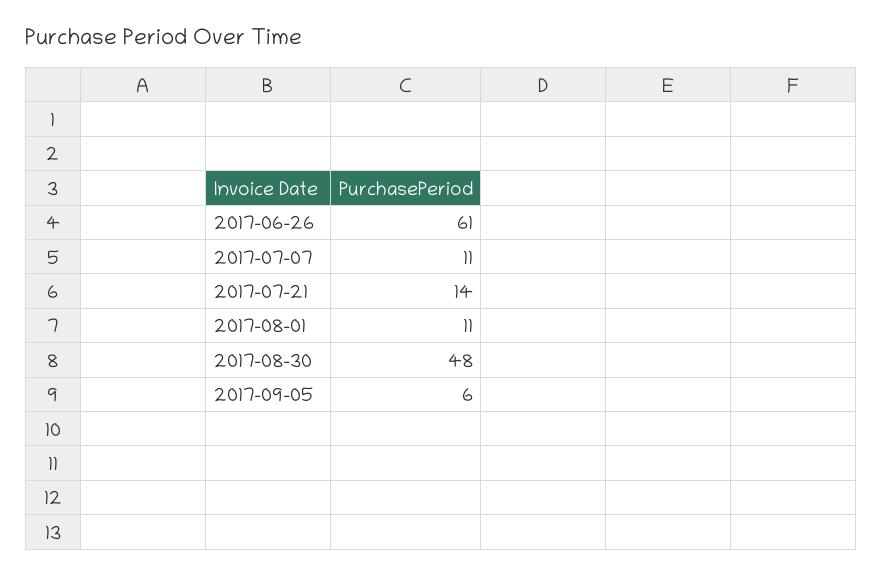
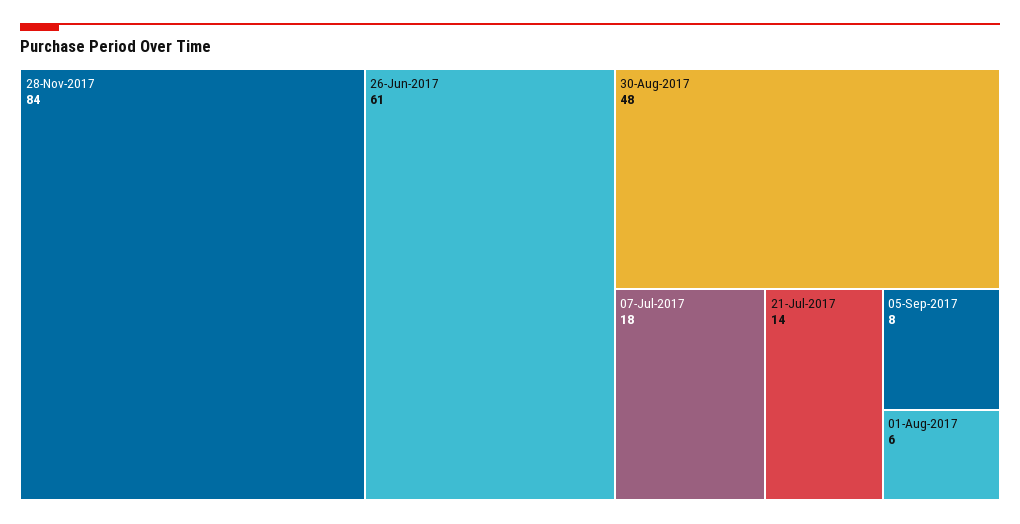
2017-07-07: 11 -> 18
2017-08-01: 11 -> 6
2017-09-05: 6 -> 8
28-Nov-2017: none -> 84

